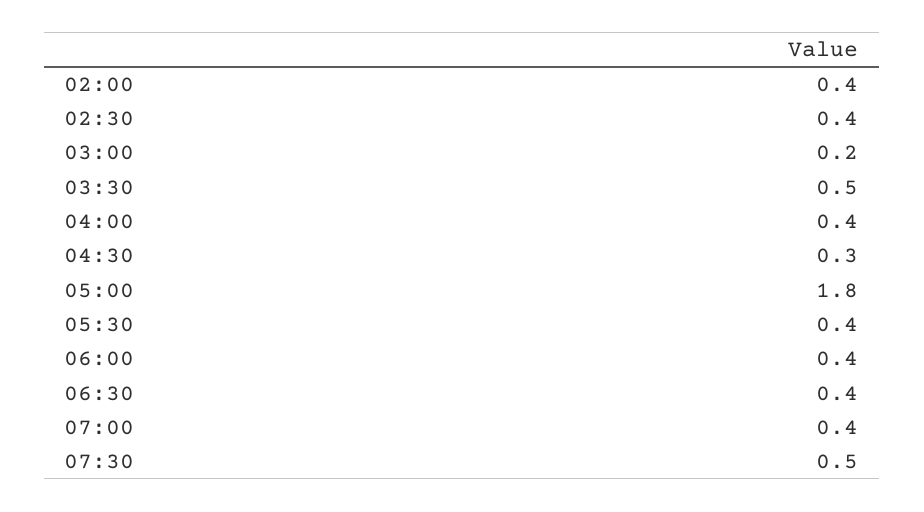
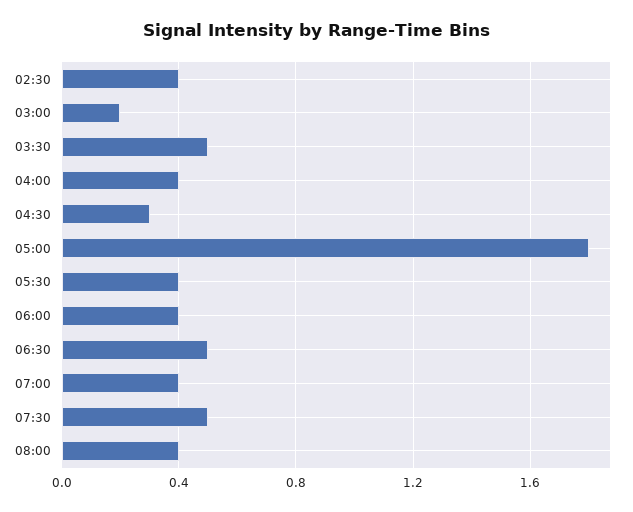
02:00: 0.4 -> none
06:30: 0.4 -> 0.5
08:00: none -> 0.4

